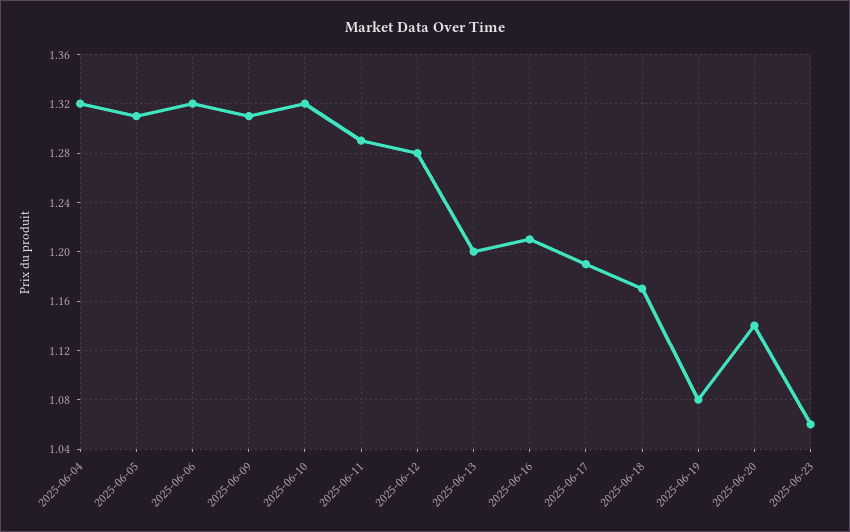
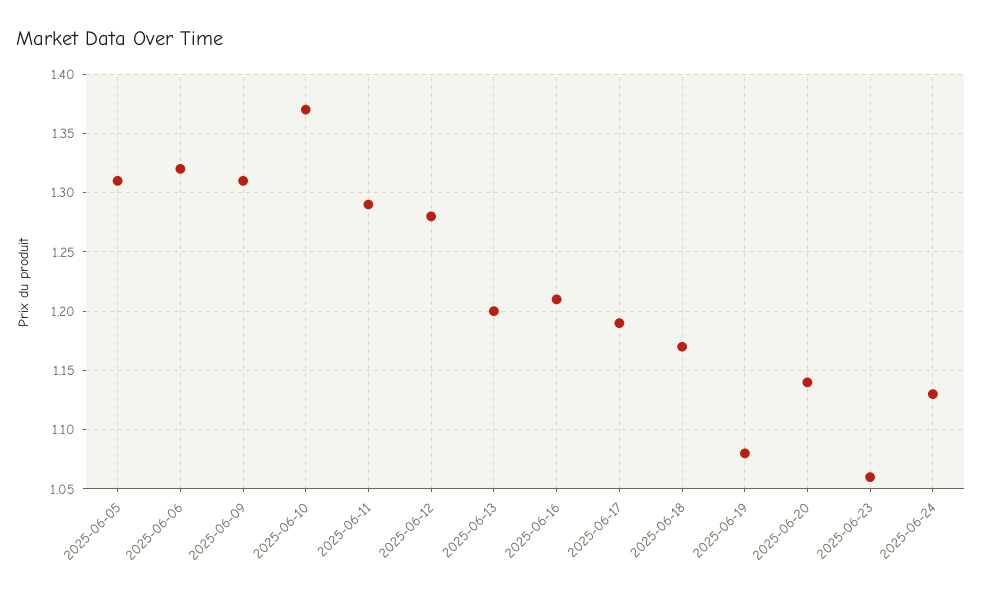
2025-06-04: 1.32 -> none
2025-06-10: 1.32 -> 1.37
2025-06-24: none -> 1.13

